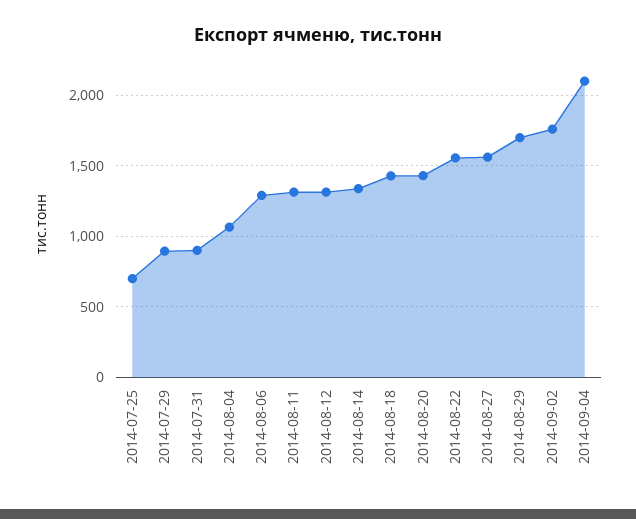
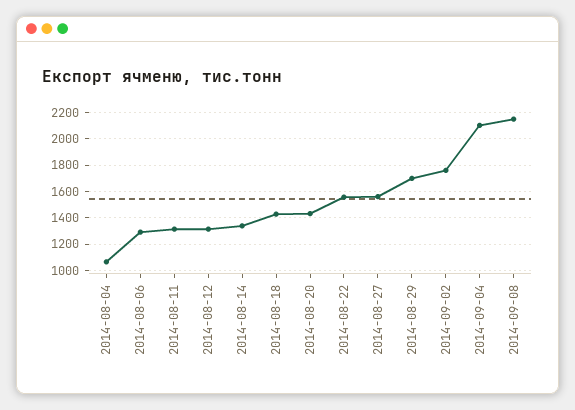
2014-07-25: 700 -> none
2014-07-29: 900 -> none
2014-07-31: 900 -> none
2014-09-08: none -> 2150

